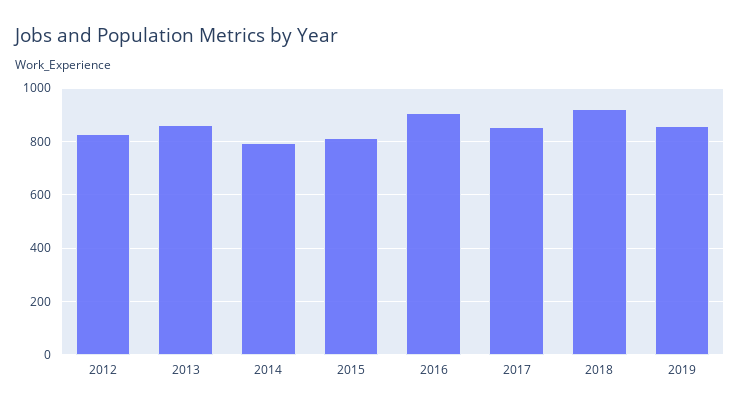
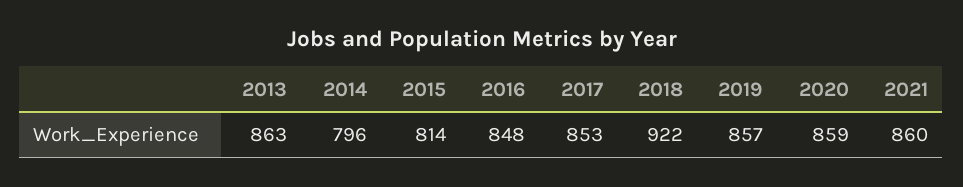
2012: 825 -> none
2016: 900 -> 848
2020: none -> 859
2021: none -> 860

